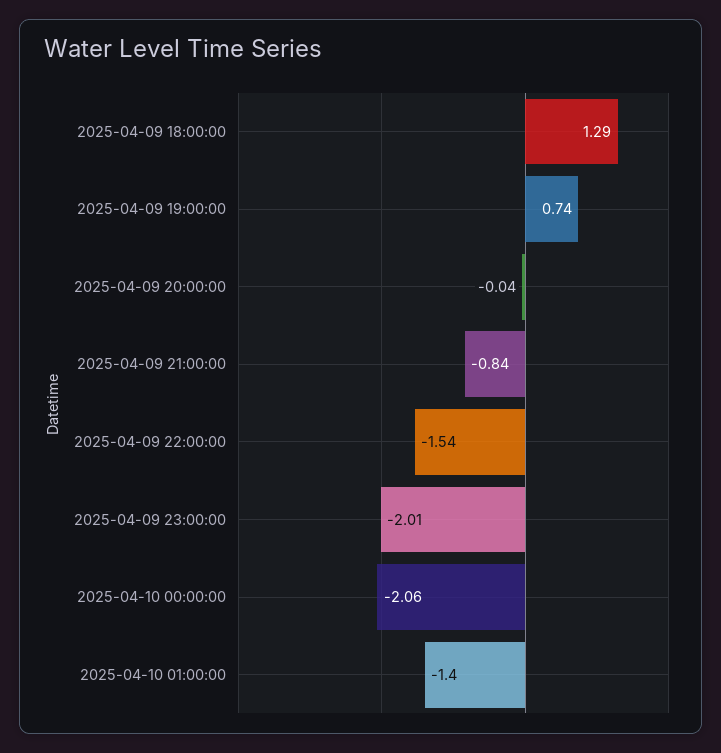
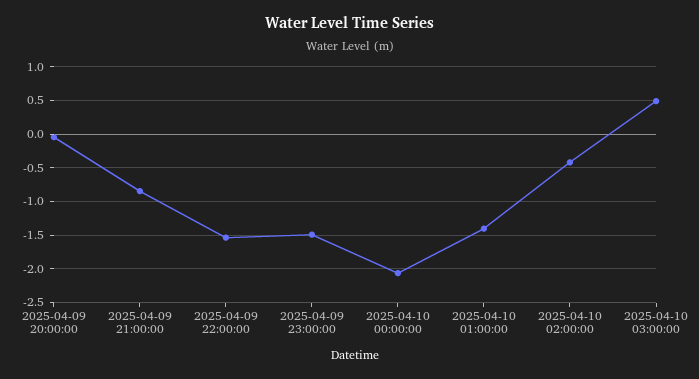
2025-04-09 18:00:00: 1.29 -> none
2025-04-09 19:00:00: 0.74 -> none
2025-04-09 23:00:00: -2.01 -> -1.5
2025-04-10 02:00:00: none -> -0.4
2025-04-10 03:00:00: none -> 0.5

